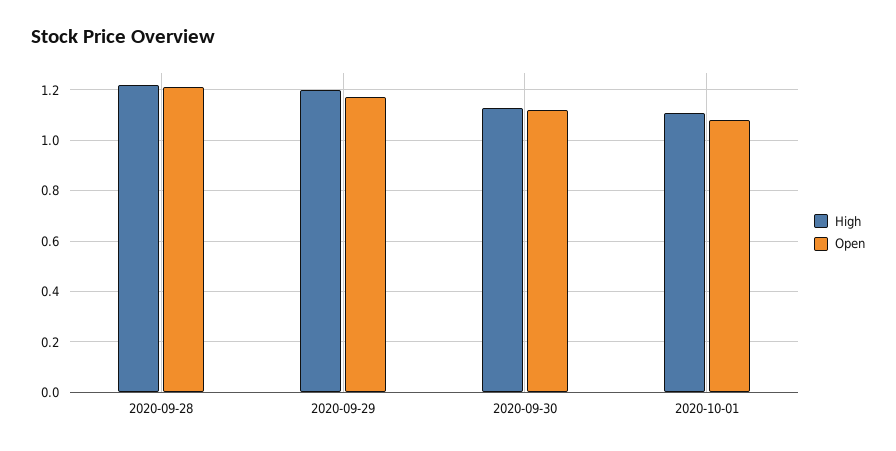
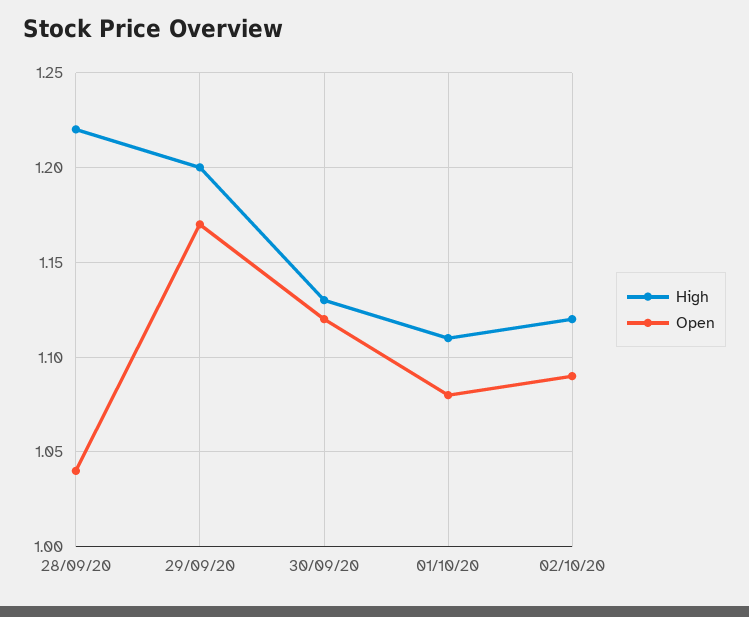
Open, 2020-09-28: 1.2 -> 1.04
High, 02/10/20: none -> 1.12
Open, 02/10/20: none -> 1.09

